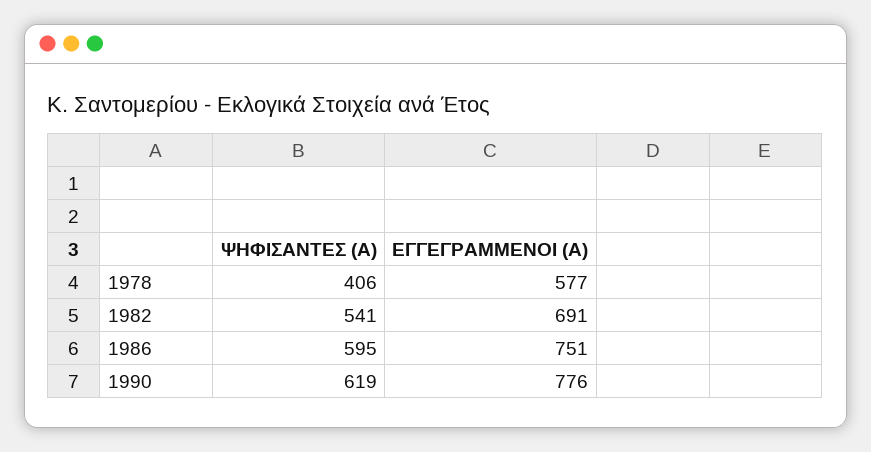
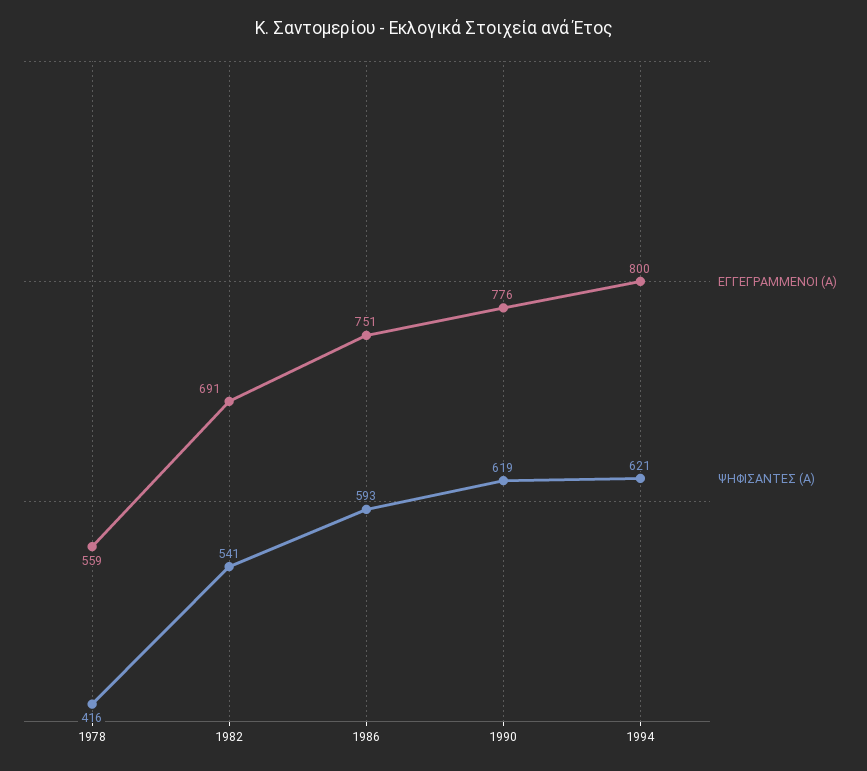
ΨΗΦΙΣΑΝΤΕΣ (Α), 1978: 406 -> 416
ΕΓΓΕΓΡΑΜΜΕΝΟΙ (Α), 1978: 577 -> 559
ΨΗΦΙΣΑΝΤΕΣ (Α), 1986: 595 -> 593
ΕΓΓΕΓΡΑΜΜΕΝΟΙ (Α), 1994: none -> 800
ΨΗΦΙΣΑΝΤΕΣ (Α), 1994: none -> 621

